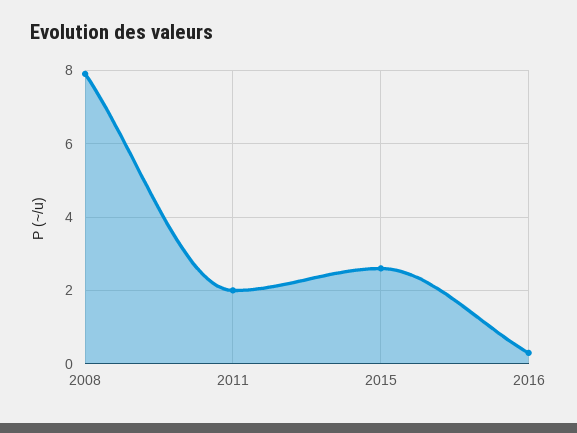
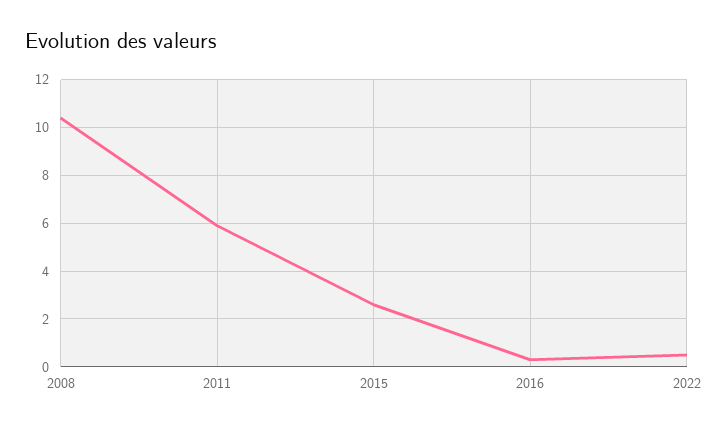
2008: 8 -> 10.5
2011: 2 -> 6
2022: none -> 0.5

